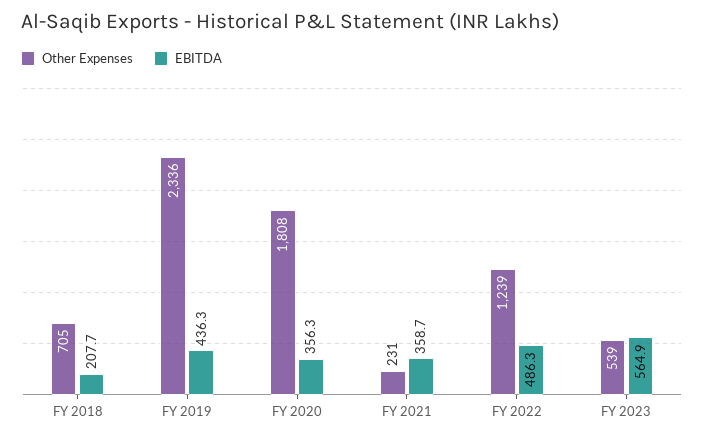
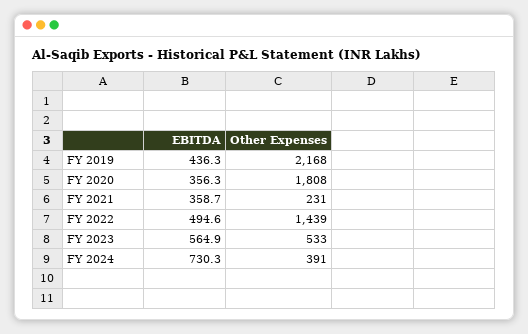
Other Expenses, FY 2018: 705 -> none
EBITDA, FY 2018: 207.7 -> none
Other Expenses, FY 2019: 2336 -> 2168
Other Expenses, FY 2022: 1239 -> 1439
EBITDA, FY 2022: 486.3 -> 494.6
Other Expenses, FY 2023: 539 -> 533
EBITDA, FY 2024: none -> 730.3
Other Expenses, FY 2024: none -> 391

